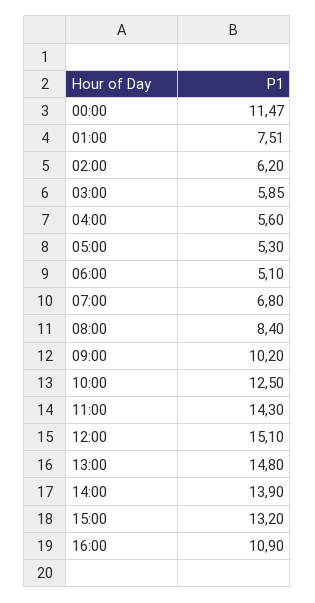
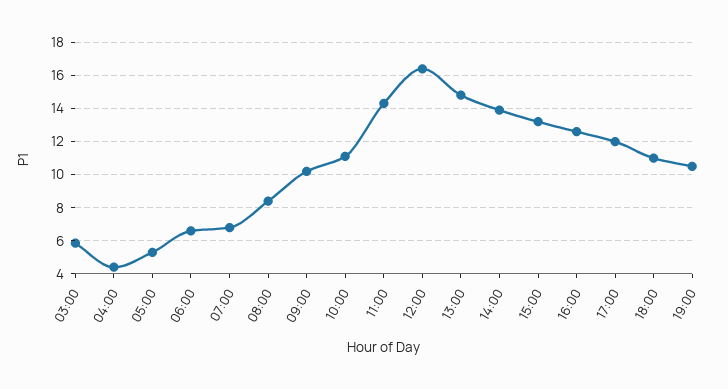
00:00: 11.47 -> none
01:00: 7.51 -> none
02:00: 6.2 -> none
04:00: 5.6 -> 4.5
06:00: 5.1 -> 6.5
10:00: 12.5 -> 11
12:00: 15.1 -> 16.5
16:00: 10.9 -> 12.5
17:00: none -> 12
18:00: none -> 11
19:00: none -> 10.5

